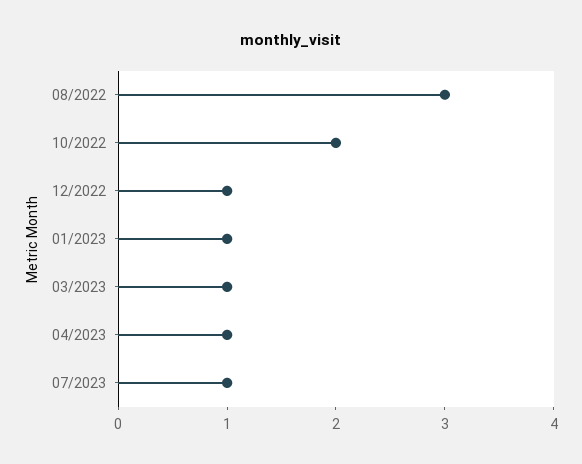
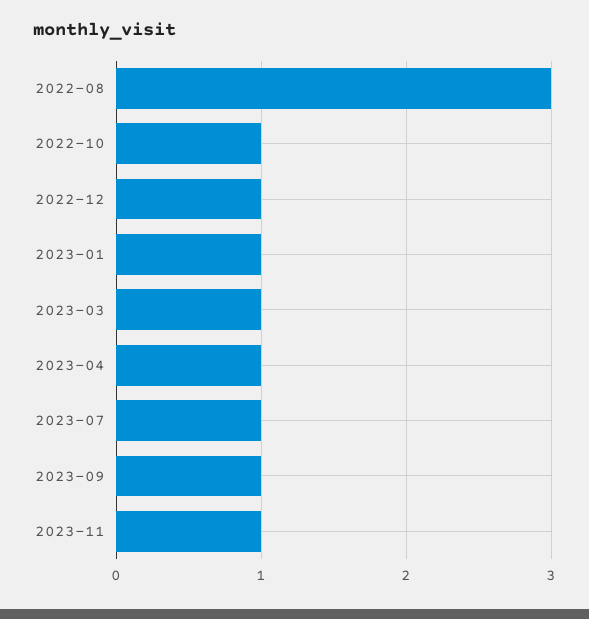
10/2022: 2 -> 1
2023-09: none -> 1
2023-11: none -> 1

